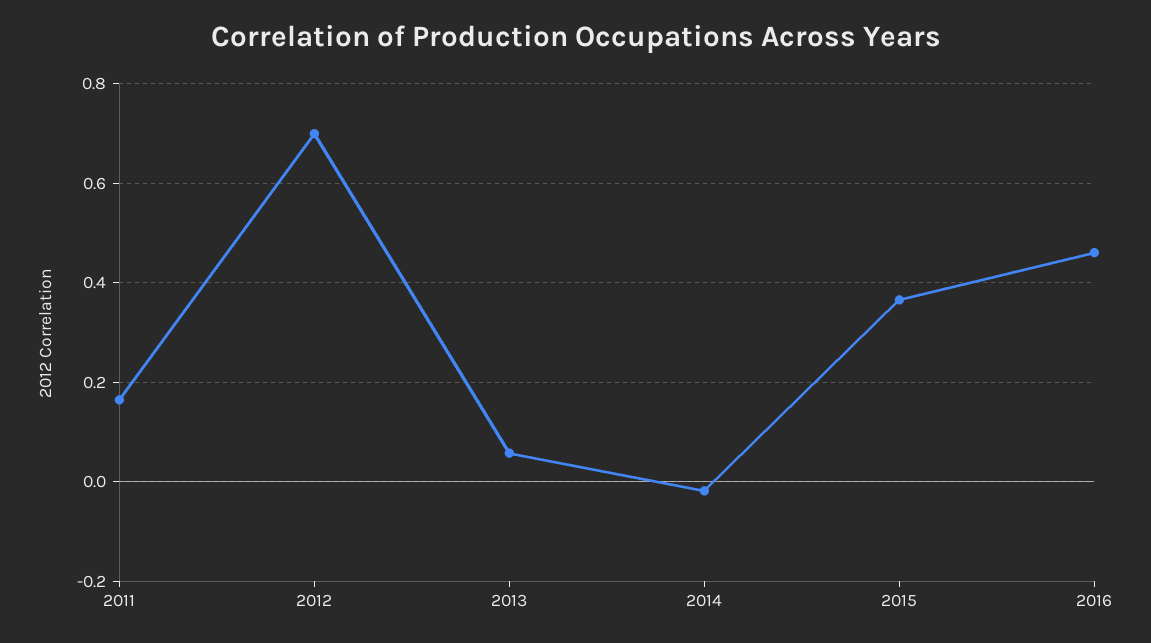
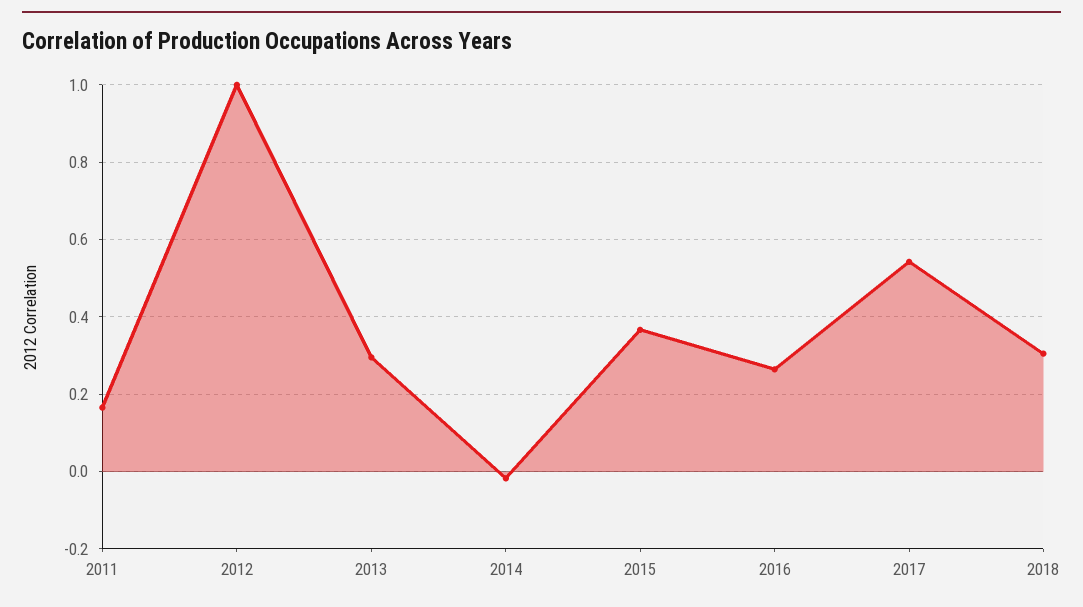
2012: 0.7 -> 1
2013: 0.06 -> 0.3
2016: 0.46 -> 0.26
2017: none -> 0.54
2018: none -> 0.3

